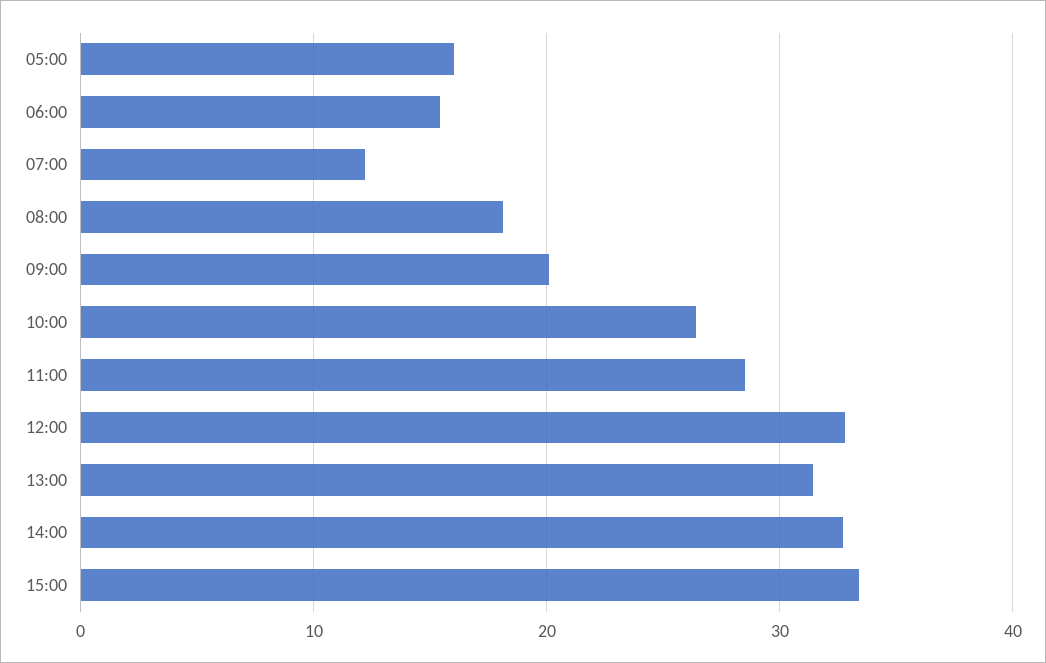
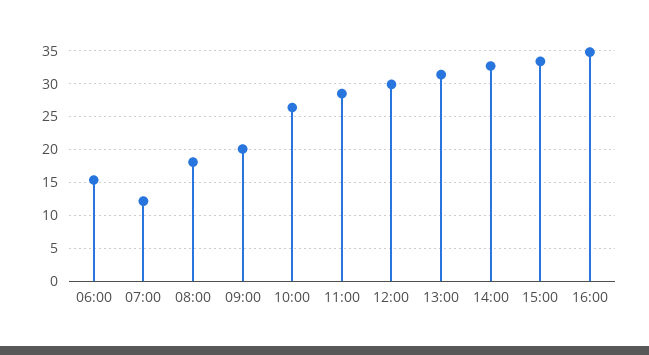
05:00: 16 -> none
12:00: 33 -> 30
16:00: none -> 35

